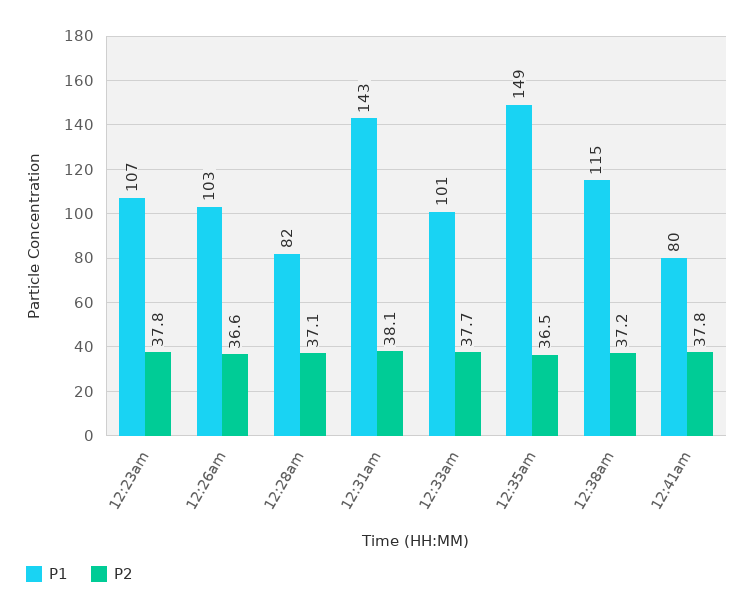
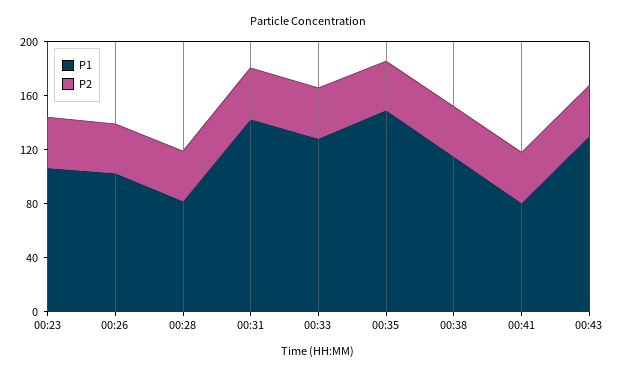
P1, 12:33am: 101 -> 130
P1, 00:43: none -> 130
P2, 00:43: none -> 40

